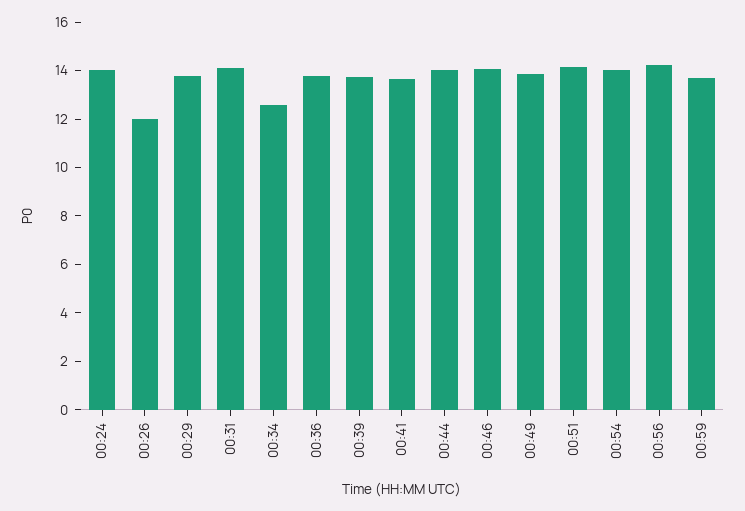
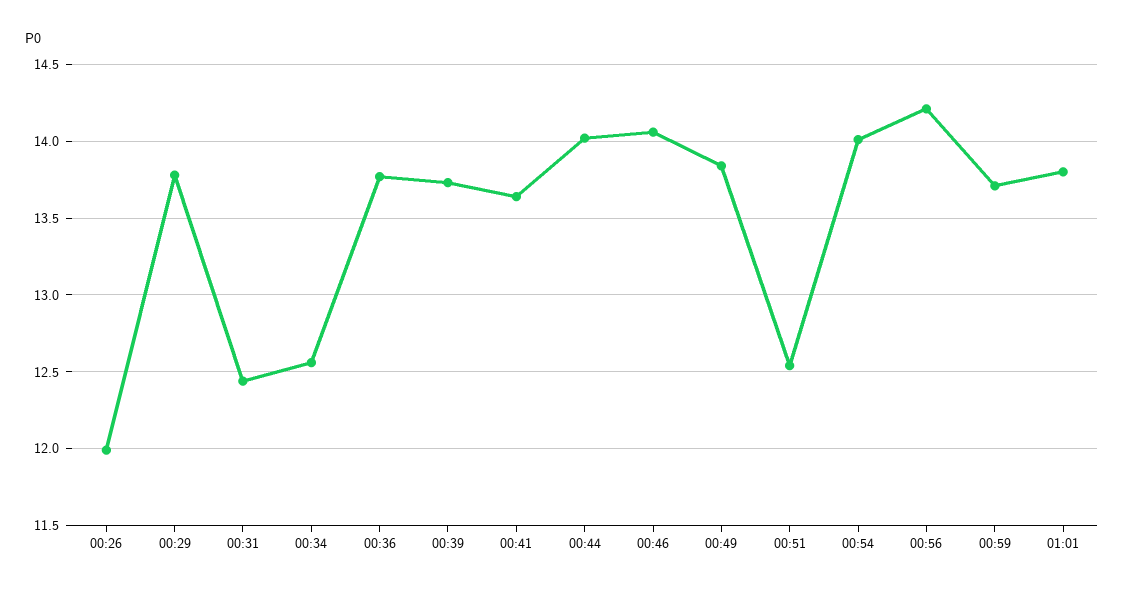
00:24: 14 -> none
00:31: 14 -> 12.45
00:51: 14 -> 12.55
01:01: none -> 13.8

